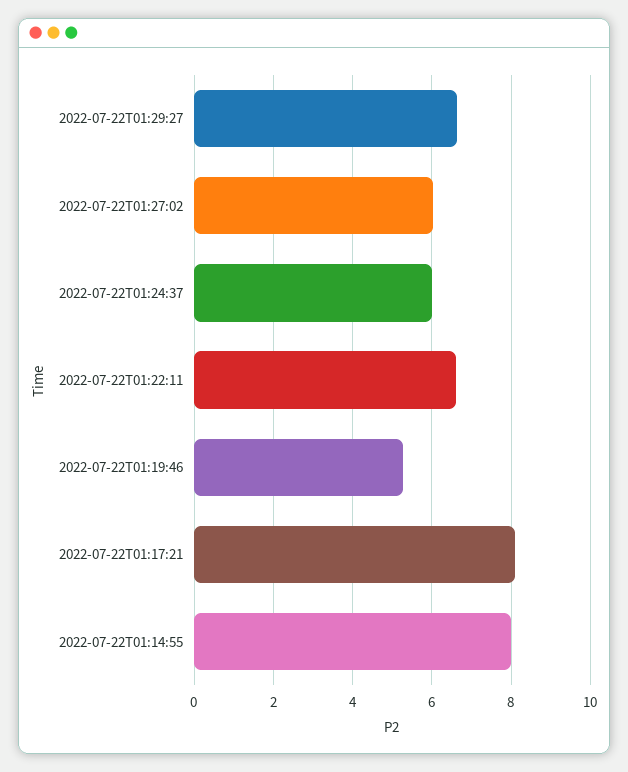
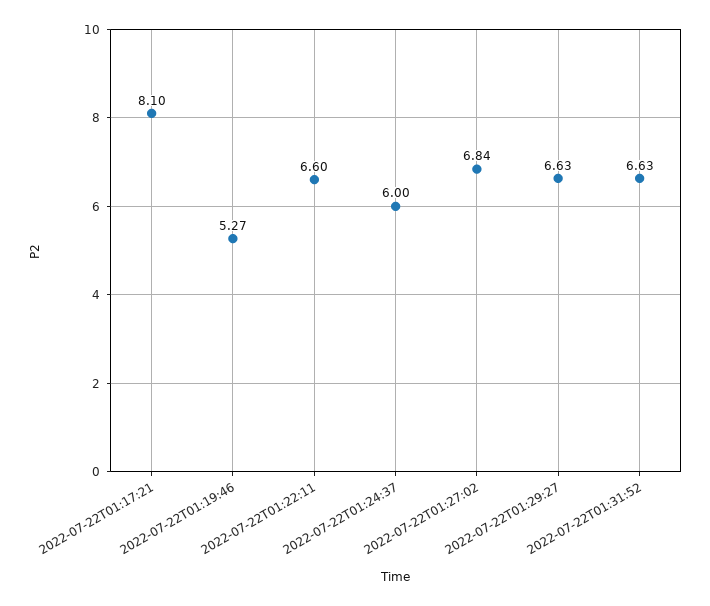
2022-07-22T01:27:02: 6 -> 6.84
2022-07-22T01:14:55: 8 -> none
2022-07-22T01:31:52: none -> 6.63

